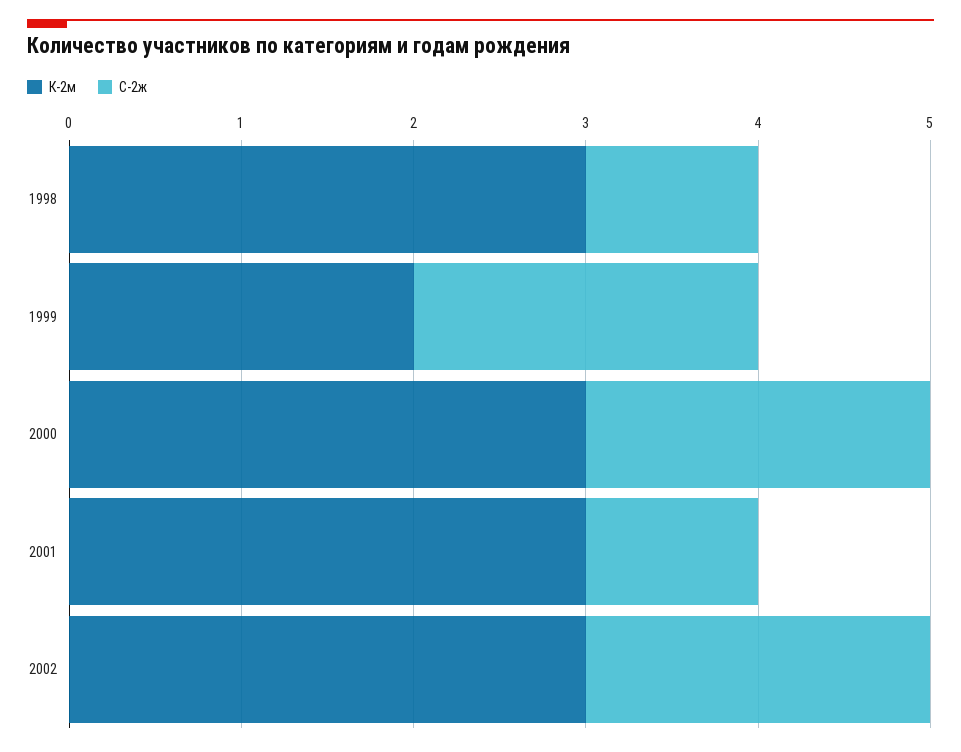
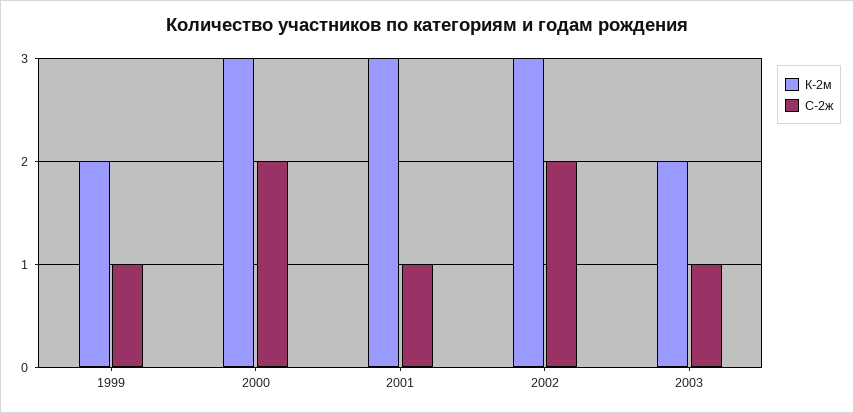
К-2м, 1998: 3 -> none
С-2ж, 1998: 1 -> none
С-2ж, 1999: 2 -> 1
К-2м, 2003: none -> 2
С-2ж, 2003: none -> 1

